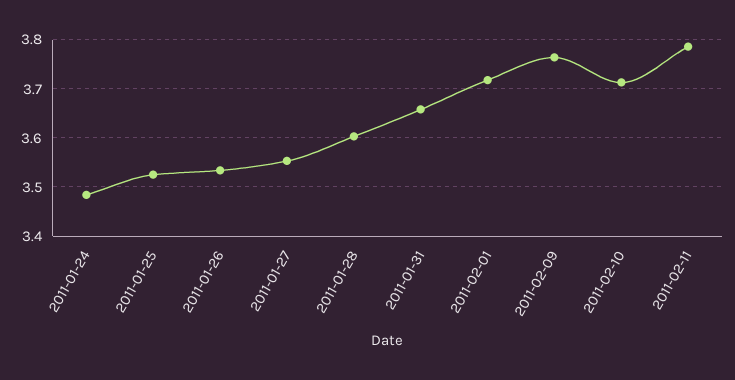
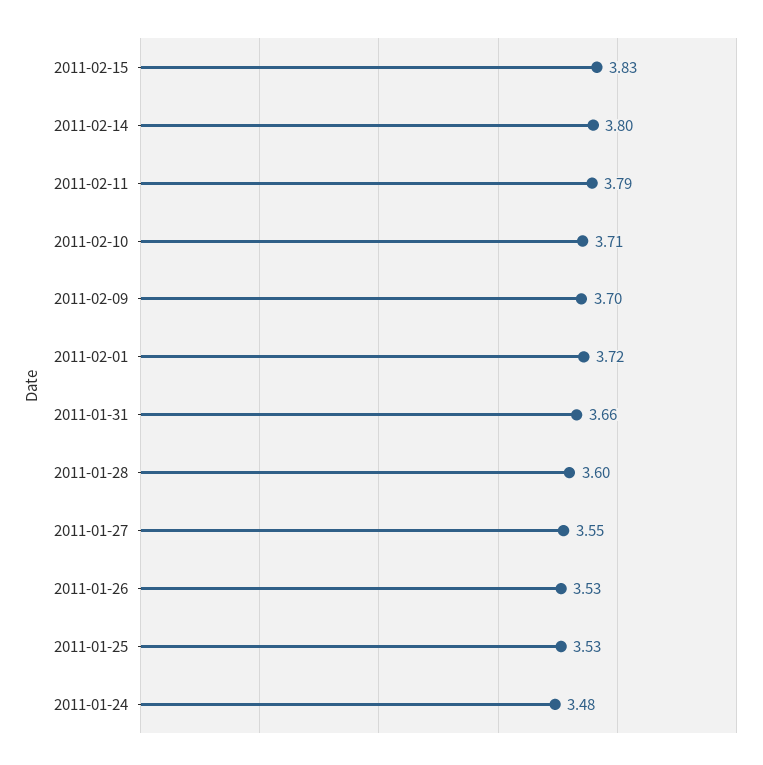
2011-02-09: 3.76 -> 3.7
2011-02-15: none -> 3.83
2011-02-14: none -> 3.8

